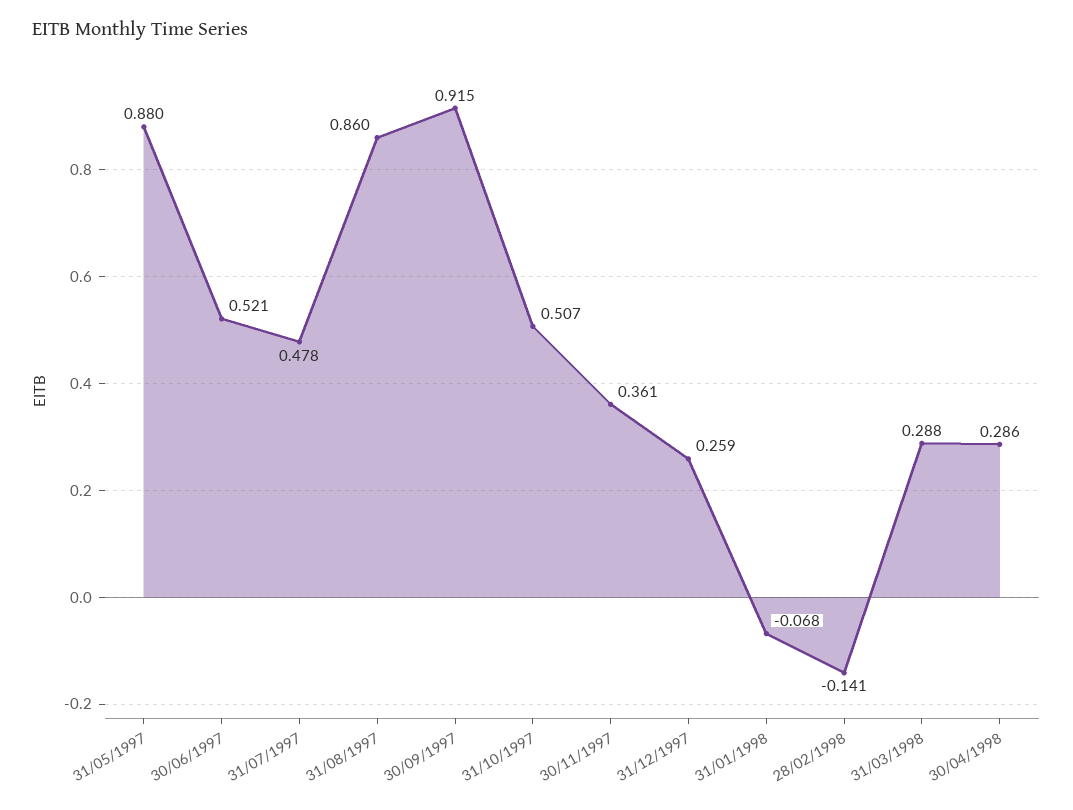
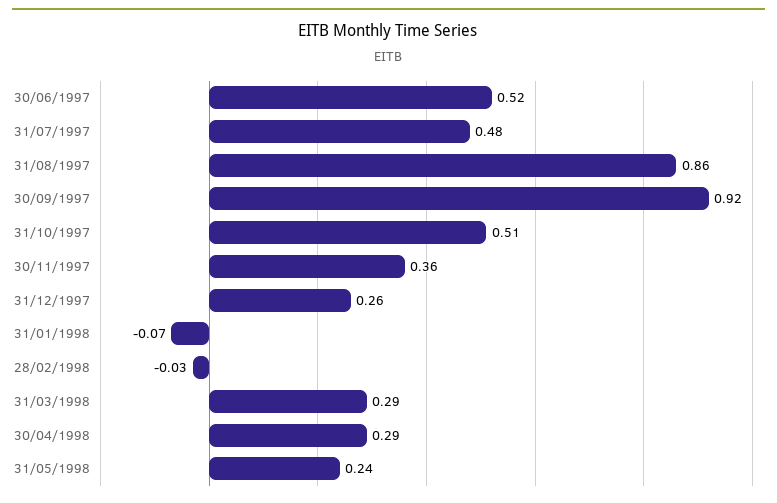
31/05/1997: 0.88 -> none
28/02/1998: -0.141 -> -0.03
31/05/1998: none -> 0.24

